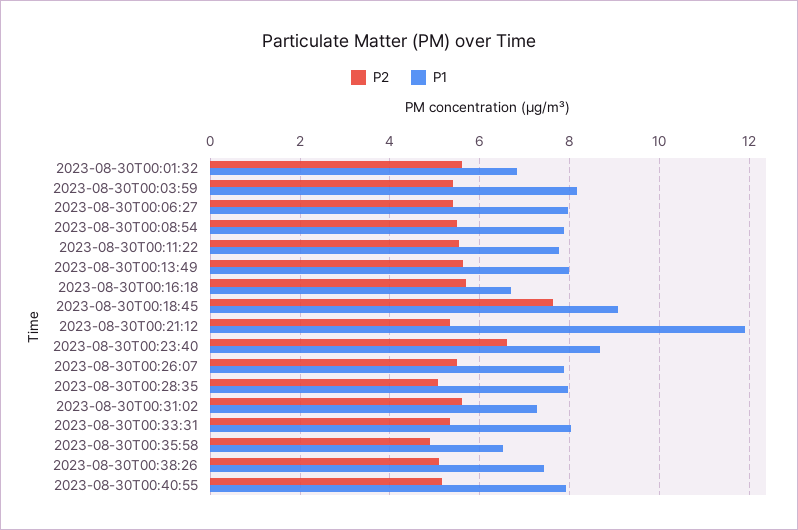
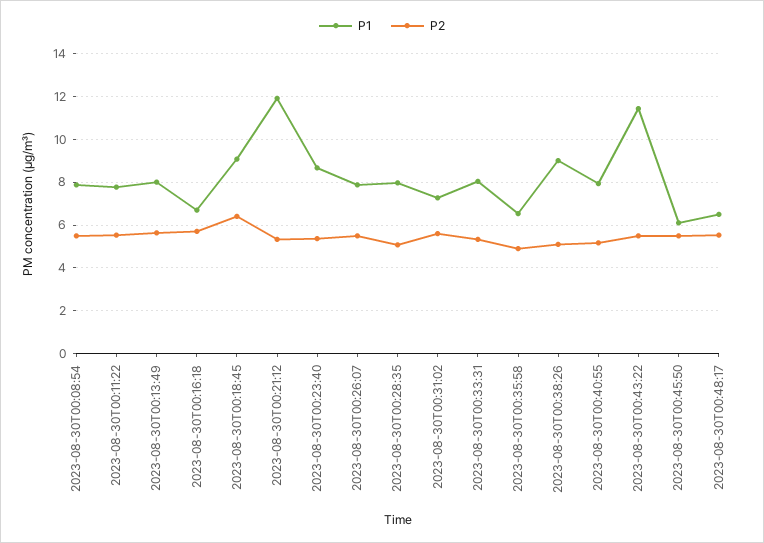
P2, 2023-08-30T00:01:32: 5.6 -> none
P1, 2023-08-30T00:01:32: 6.8 -> none
P2, 2023-08-30T00:03:59: 5.4 -> none
P1, 2023-08-30T00:03:59: 8.2 -> none
P2, 2023-08-30T00:06:27: 5.4 -> none
P1, 2023-08-30T00:06:27: 8 -> none
P2, 2023-08-30T00:18:45: 7.6 -> 6.5
P2, 2023-08-30T00:23:40: 6.6 -> 5.5
P1, 2023-08-30T00:38:26: 7.4 -> 9
P1, 2023-08-30T00:43:22: none -> 11.5
P2, 2023-08-30T00:43:22: none -> 5.5
P1, 2023-08-30T00:45:50: none -> 6
P2, 2023-08-30T00:45:50: none -> 5.5
P1, 2023-08-30T00:48:17: none -> 6.5
P2, 2023-08-30T00:48:17: none -> 5.5

